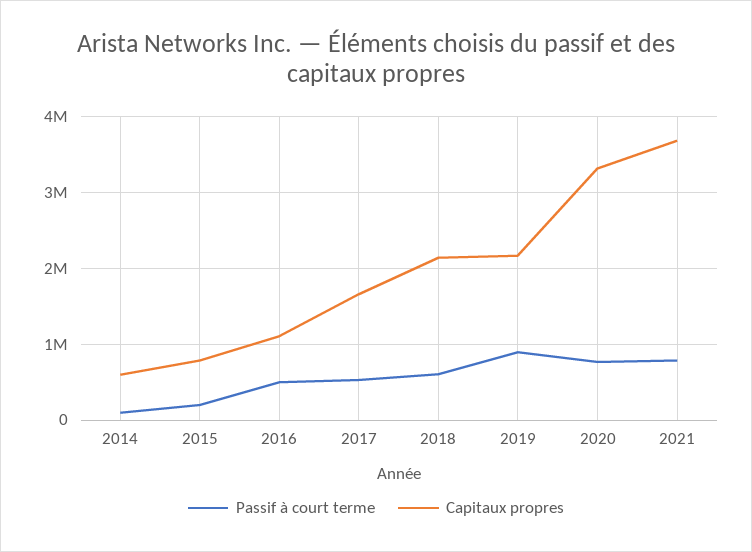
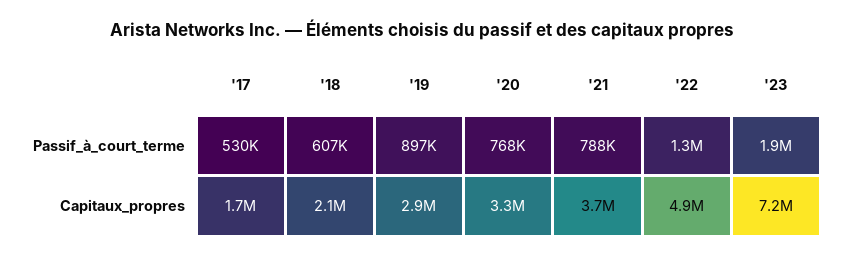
Passif à court terme, 2014: 100000 -> none
Capitaux propres, 2014: 600000 -> none
Passif à court terme, 2015: 200000 -> none
Capitaux propres, 2015: 800000 -> none
Passif à court terme, 2016: 500000 -> none
Capitaux propres, 2016: 1100000 -> none
Capitaux propres, 2019: 2200000 -> 2900000
Passif à court terme, '22: none -> 1300000
Passif à court terme, '23: none -> 1900000
Capitaux propres, '22: none -> 4900000
Capitaux propres, '23: none -> 7200000

